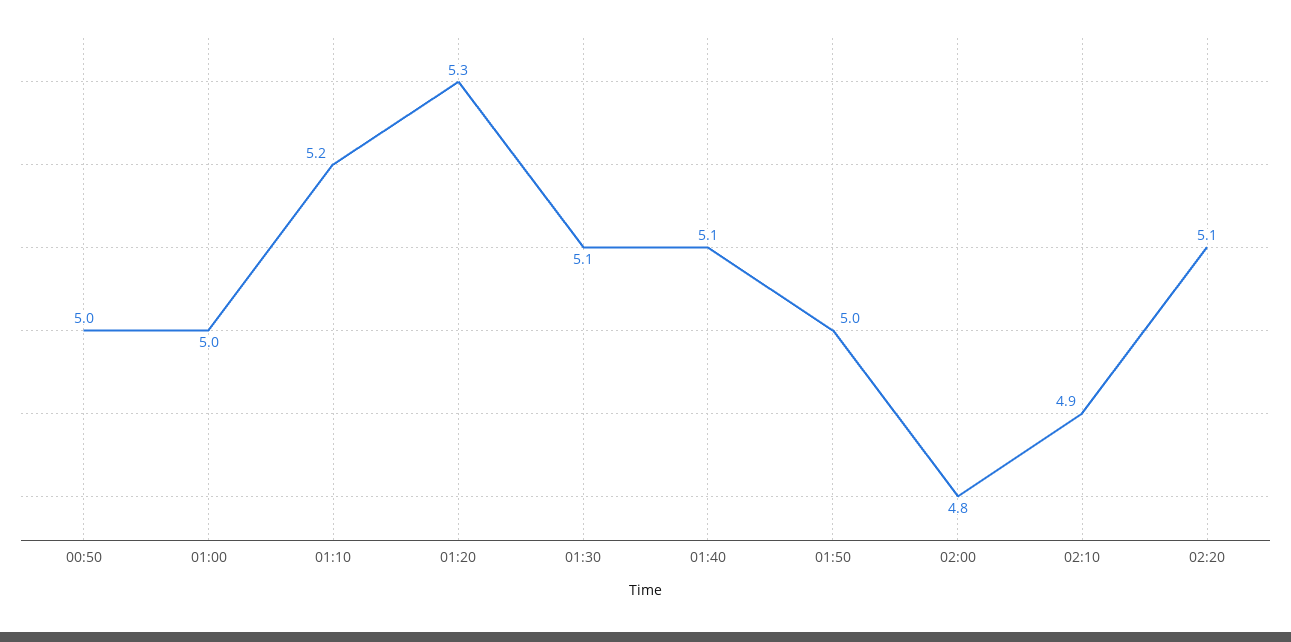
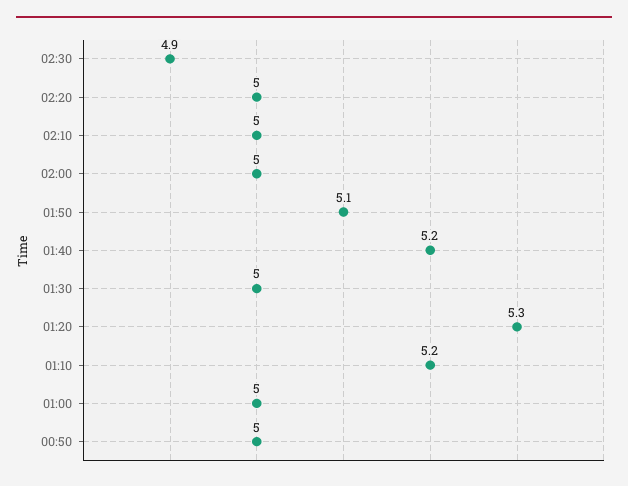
01:30: 5.1 -> 5
01:40: 5.1 -> 5.2
01:50: 5 -> 5.1
02:00: 4.8 -> 5
02:10: 4.9 -> 5
02:20: 5.1 -> 5
02:30: none -> 4.9

